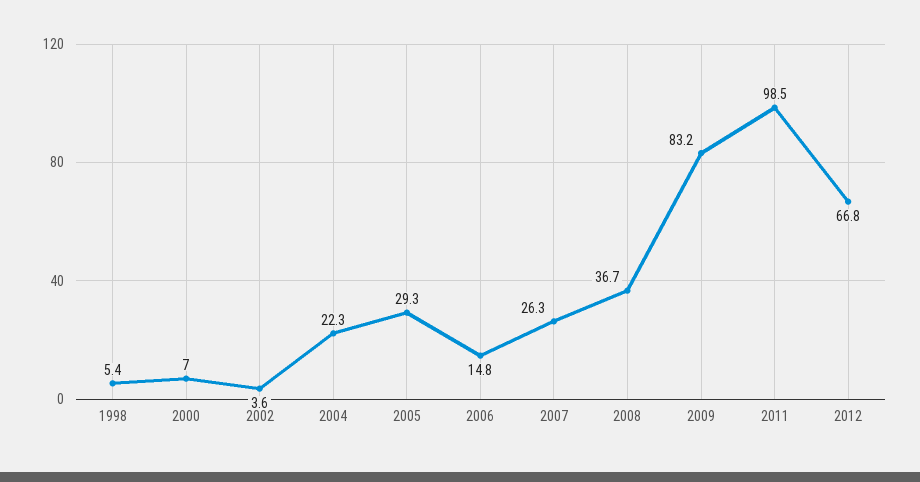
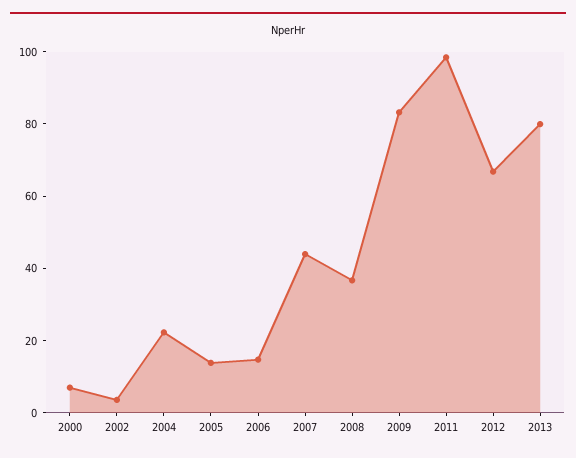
1998: 5.4 -> none
2005: 29.3 -> 15
2007: 26.3 -> 45
2013: none -> 80

